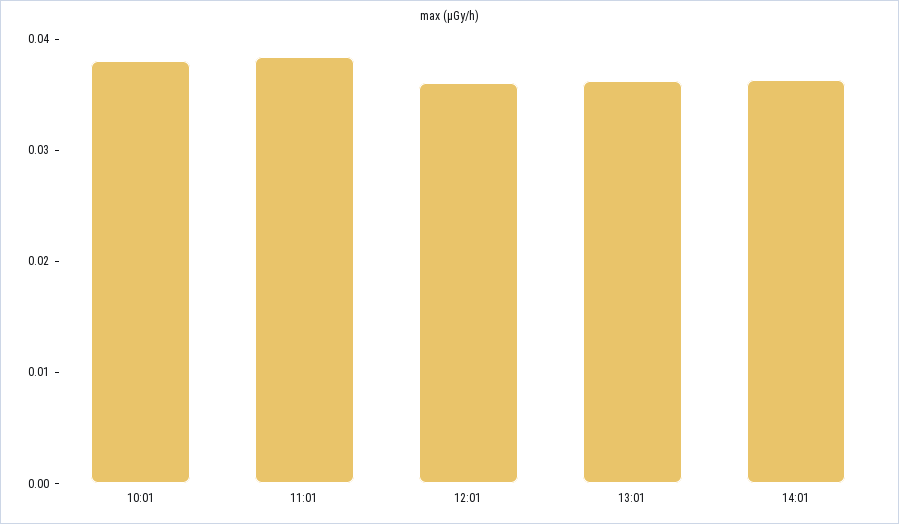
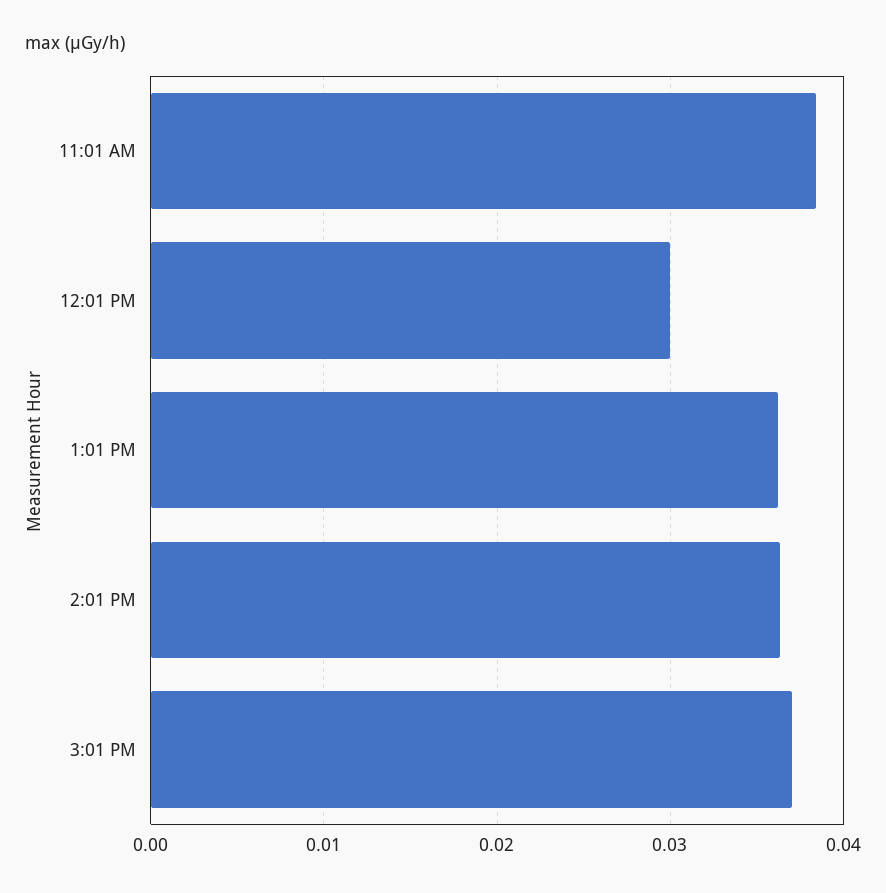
10:01: 0.038 -> none
12:01: 0.036 -> 0.03
3:01 PM: none -> 0.037

